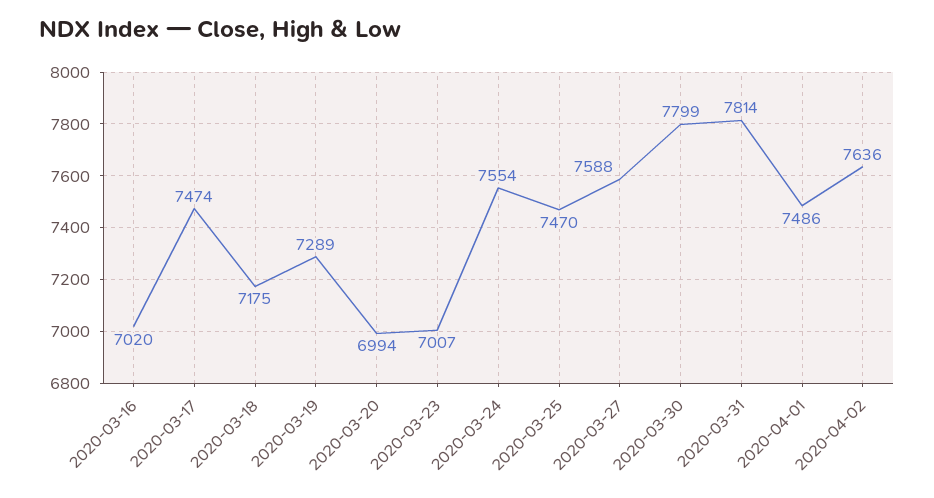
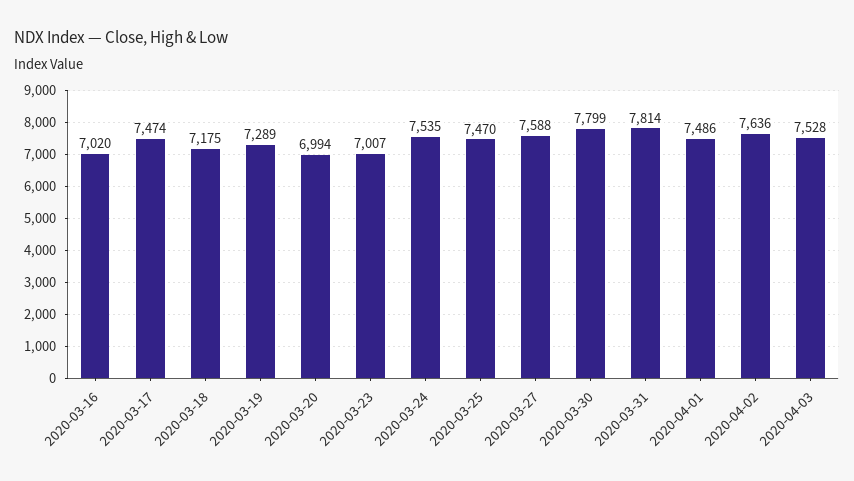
2020-03-24: 7554 -> 7535
2020-04-03: none -> 7528

